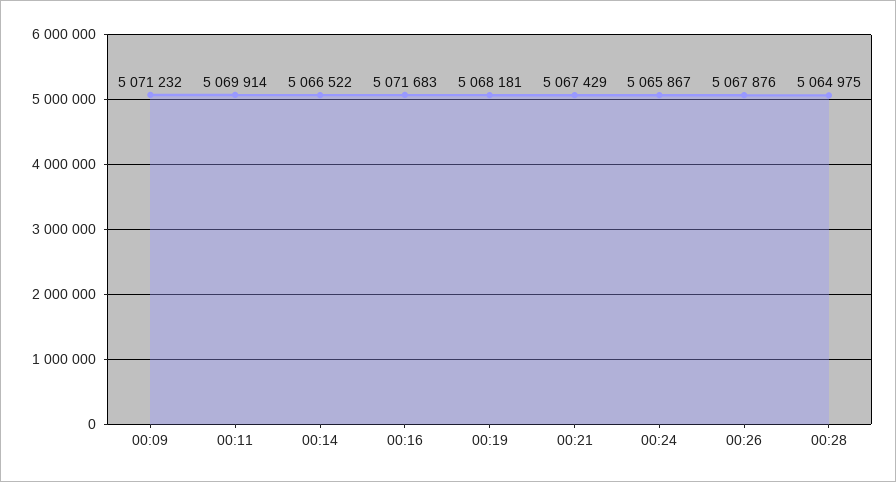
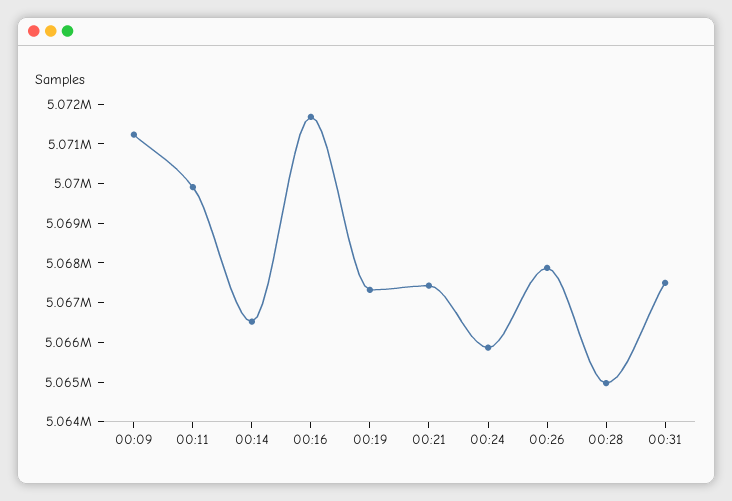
00:19: 5068181 -> 5067250
00:31: none -> 5067500

